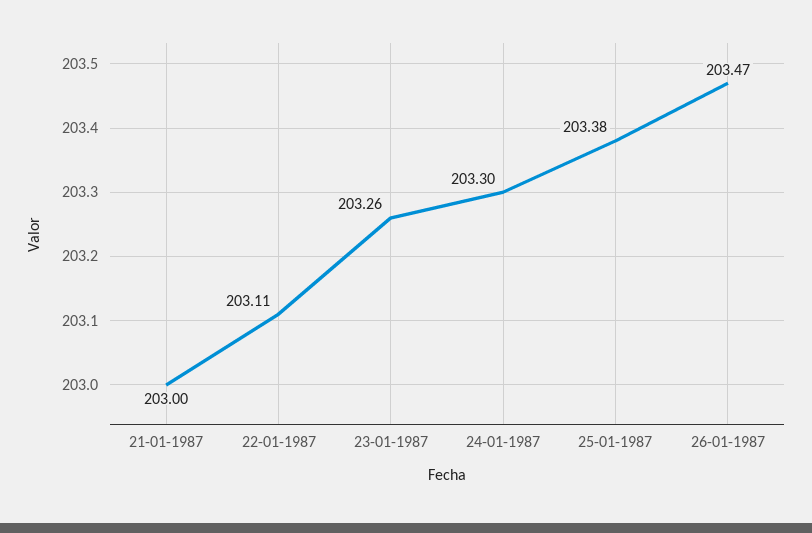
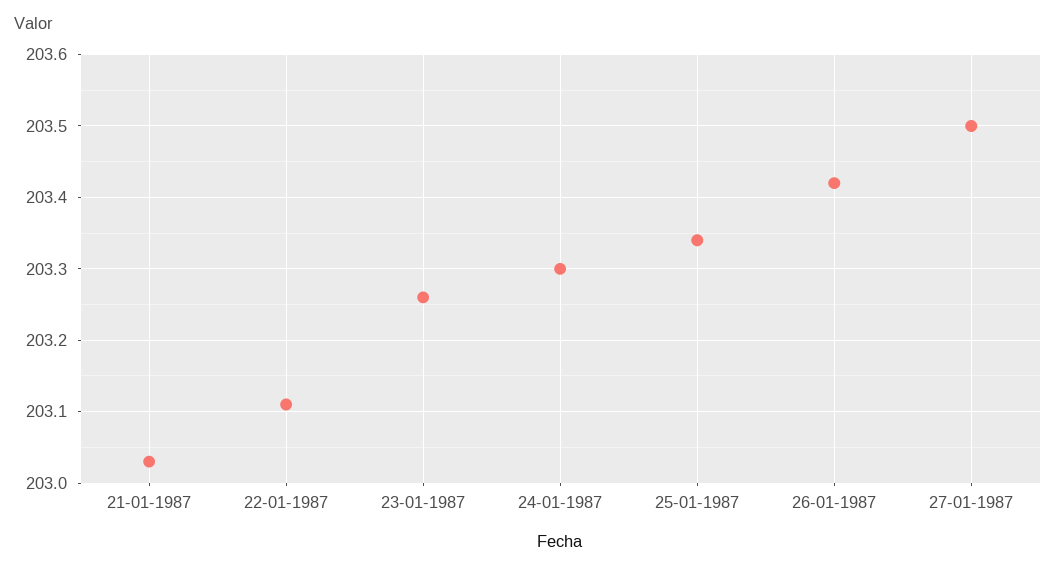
21-01-1987: 203 -> 203.03
25-01-1987: 203.38 -> 203.34
26-01-1987: 203.47 -> 203.42
27-01-1987: none -> 203.5

